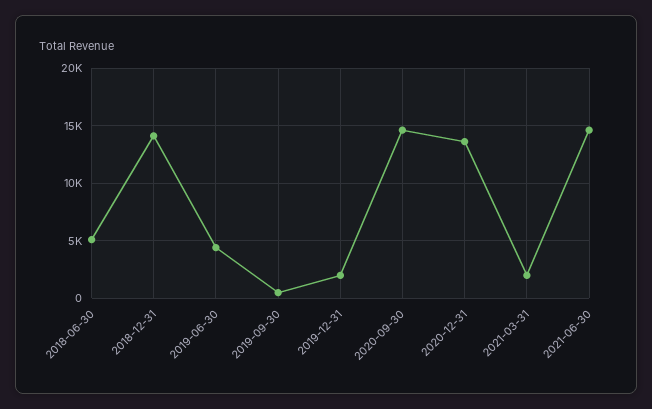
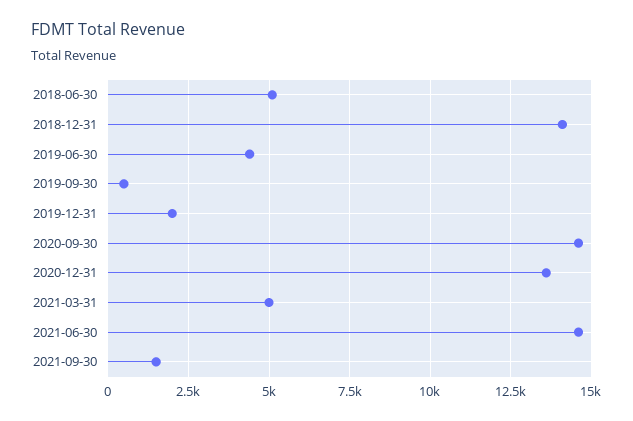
2021-03-31: 2000 -> 5000
2021-09-30: none -> 1500

